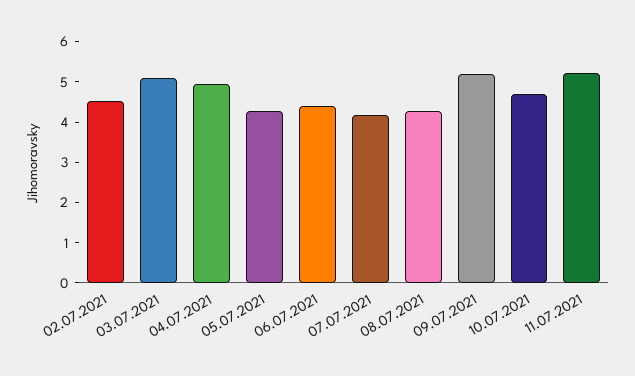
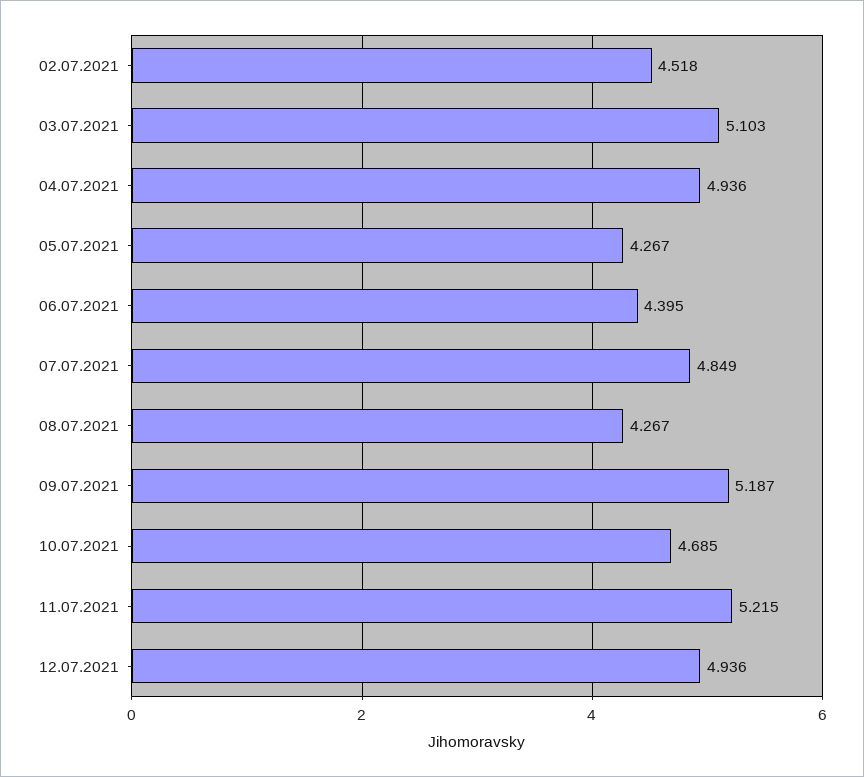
07.07.2021: 4.2 -> 4.849
12.07.2021: none -> 4.936

